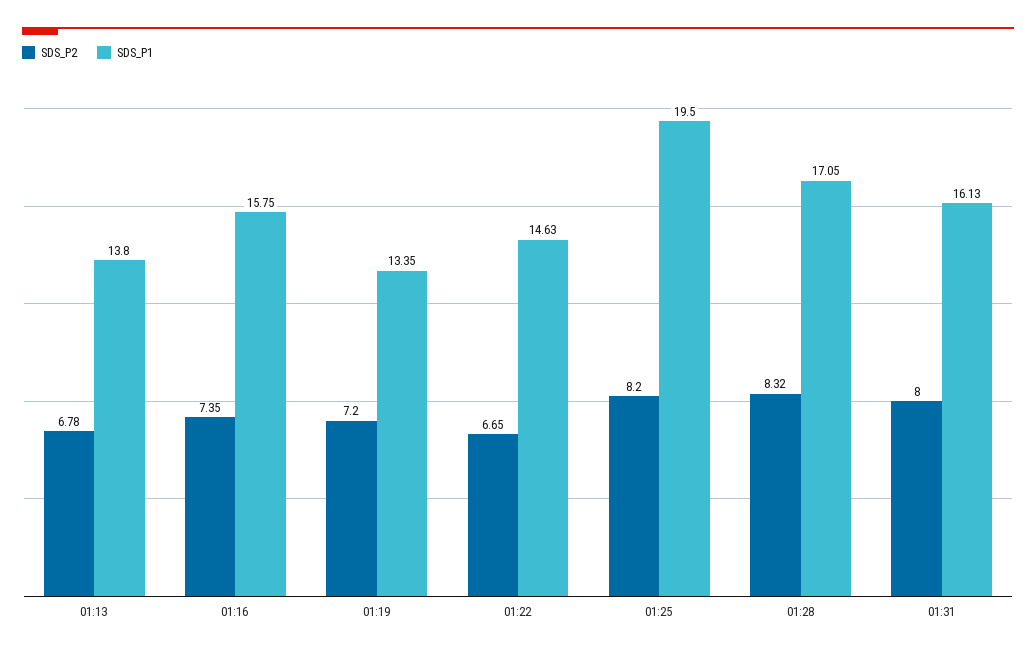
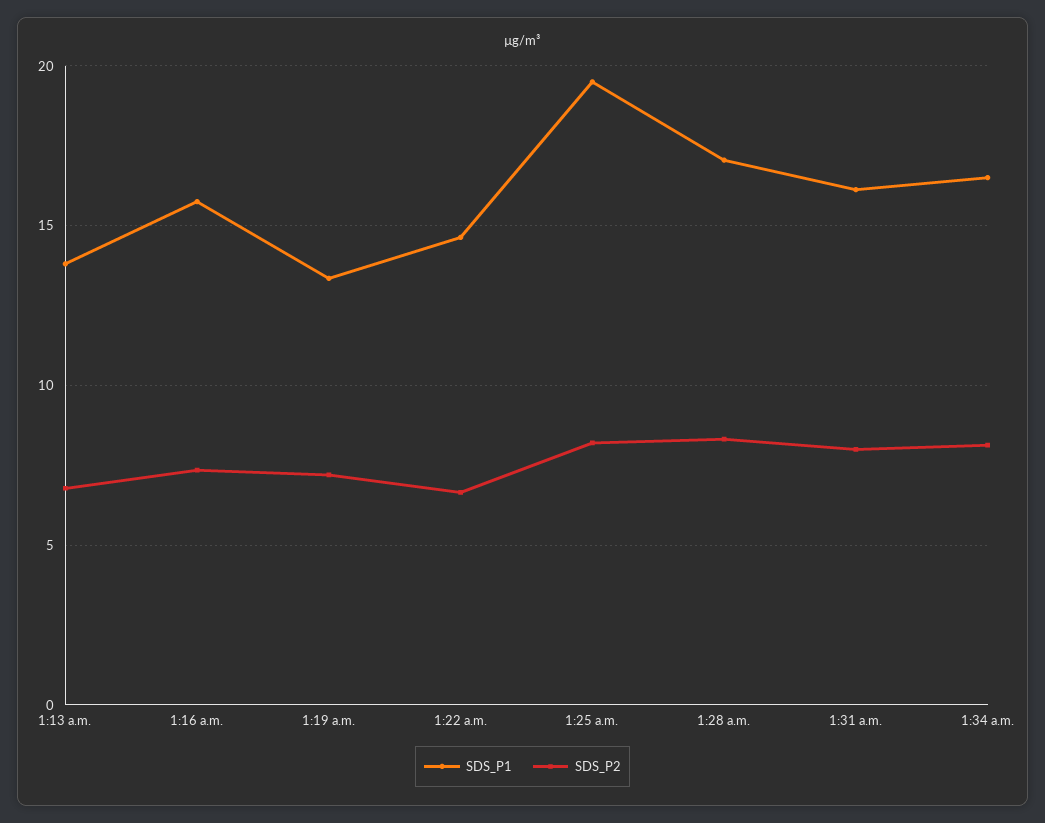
SDS_P1, 1:34 a.m.: none -> 16.5
SDS_P2, 1:34 a.m.: none -> 8

